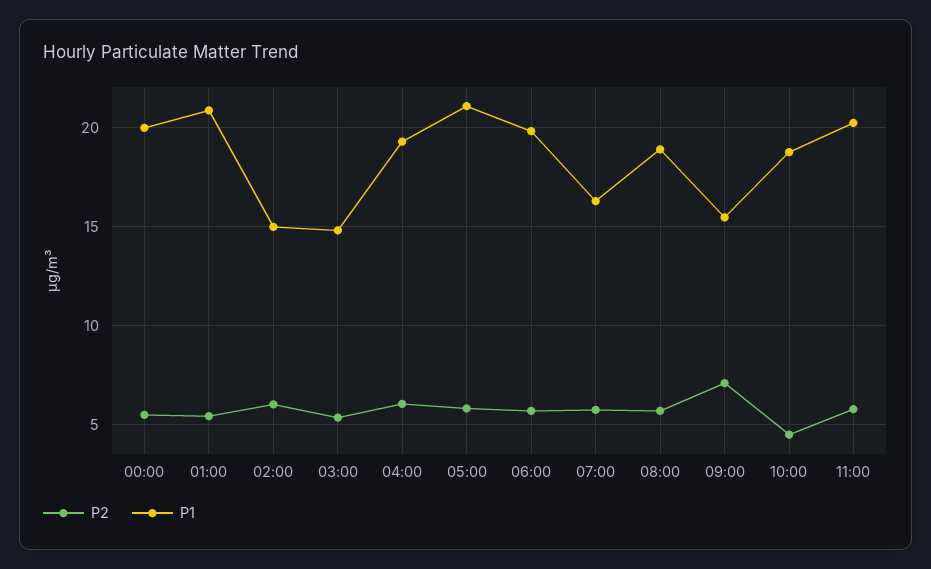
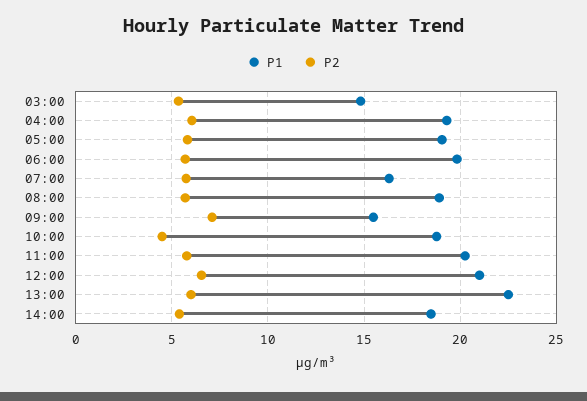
P2, 00:00: 5.5 -> none
P1, 00:00: 20 -> none
P2, 01:00: 5.5 -> none
P1, 01:00: 21 -> none
P2, 02:00: 6 -> none
P1, 02:00: 15 -> none
P1, 05:00: 21 -> 19
P1, 12:00: none -> 21
P2, 12:00: none -> 6.5
P1, 13:00: none -> 22.5
P2, 13:00: none -> 6
P1, 14:00: none -> 18.5
P2, 14:00: none -> 5.5

